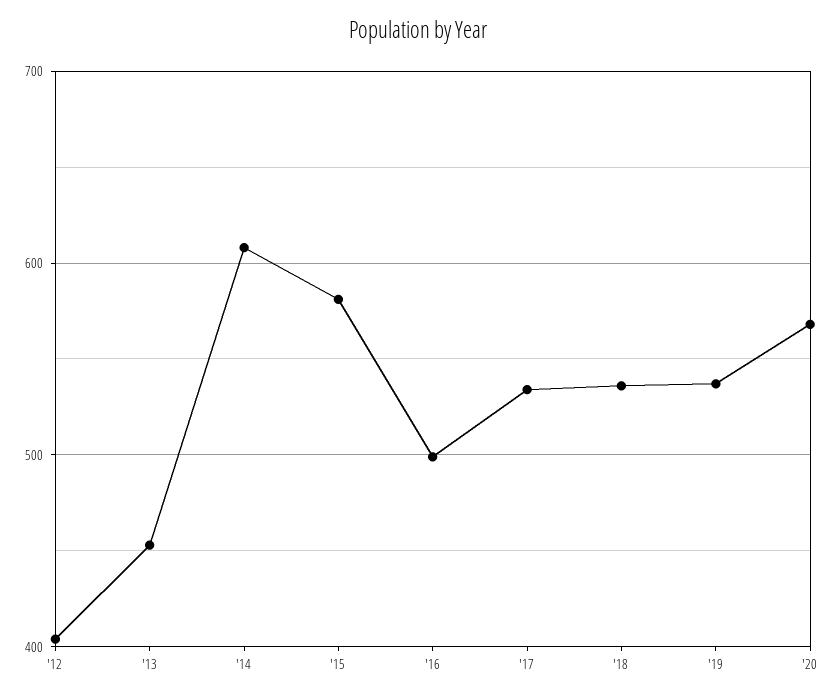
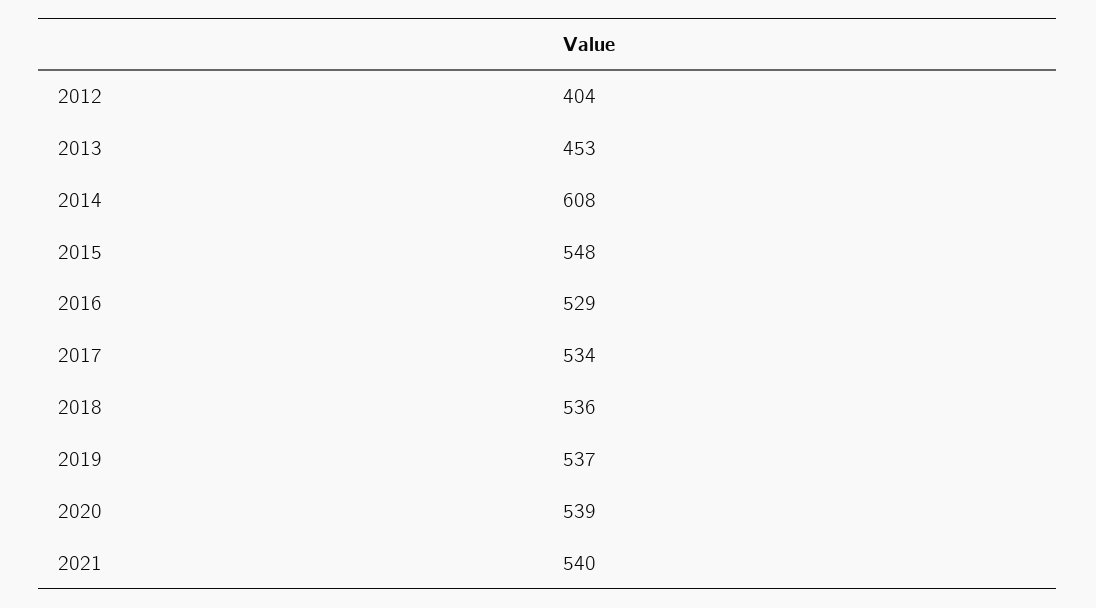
'15: 580 -> 548
'16: 500 -> 529
'20: 570 -> 539
2021: none -> 540

